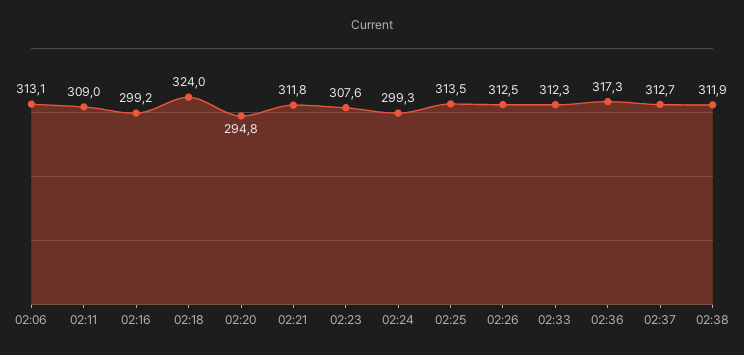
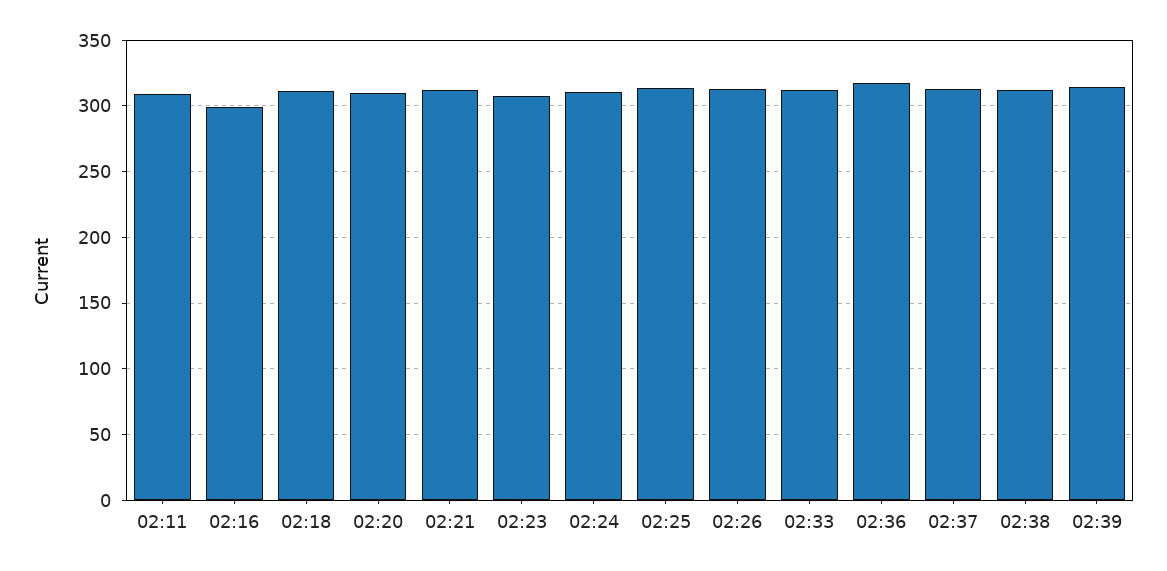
02:06: 313.1 -> none
02:18: 324 -> 310
02:20: 294.8 -> 310
02:24: 299.3 -> 310
02:39: none -> 315

